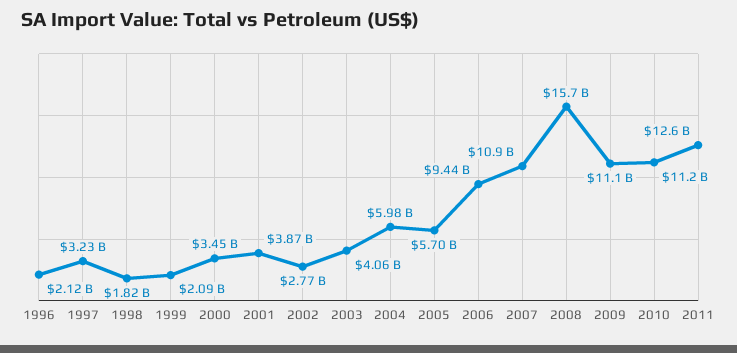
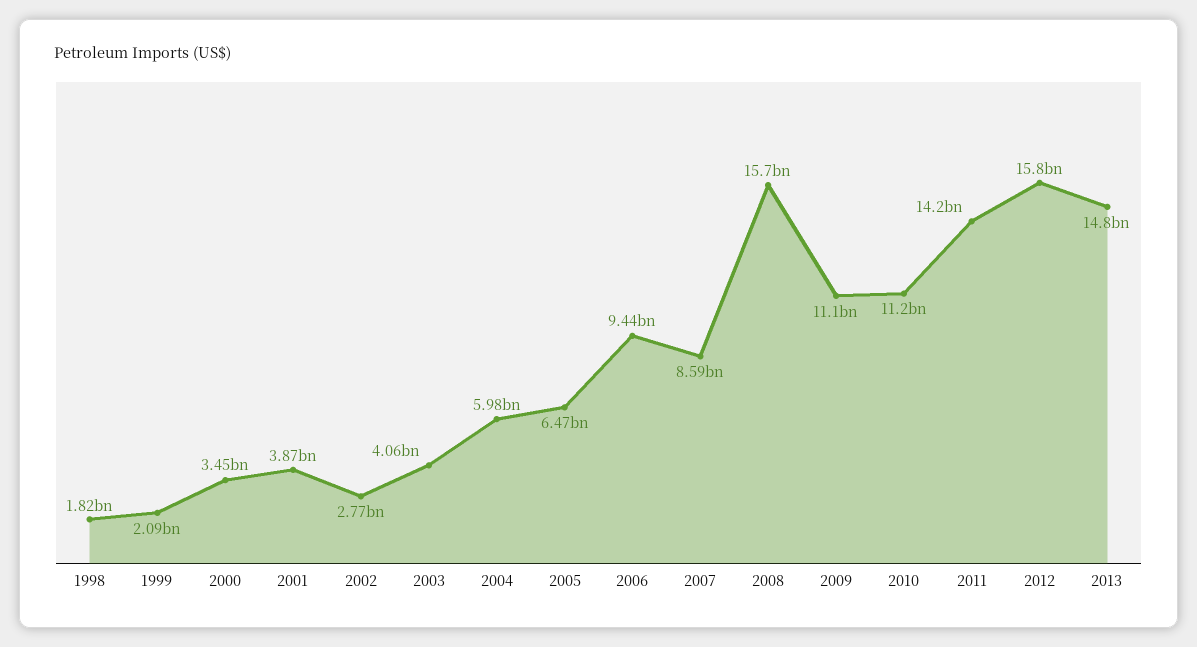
1996: 2120000000 -> none
1997: 3230000000 -> none
2005: 5700000000 -> 6470000000
2007: 10900000000 -> 8590000000
2011: 12600000000 -> 14200000000
2012: none -> 15800000000
2013: none -> 14800000000

